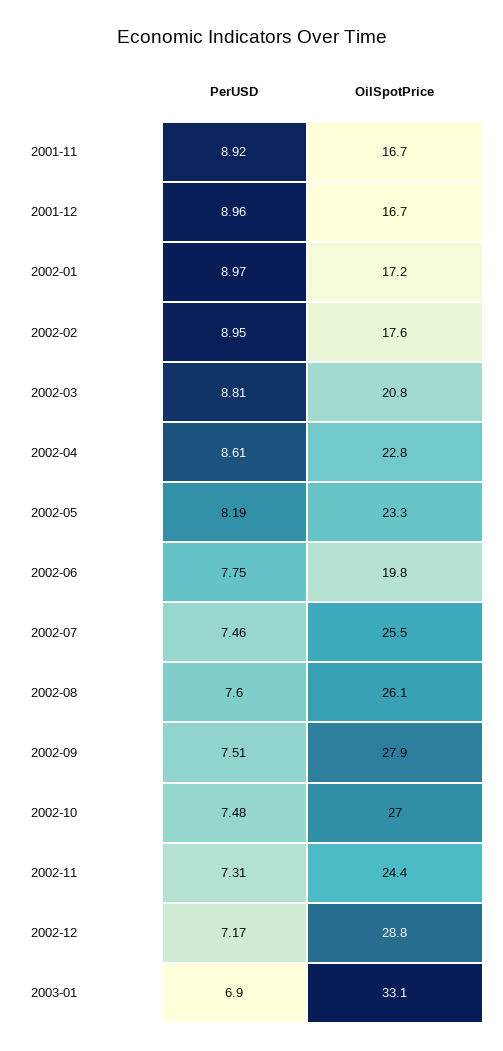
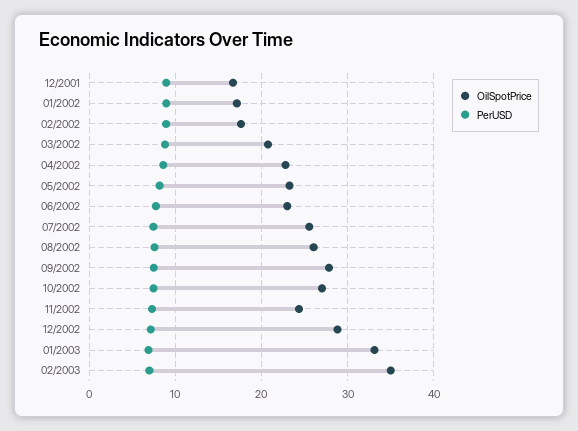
PerUSD, 2001-11: 8.92 -> none
OilSpotPrice, 2001-11: 16.7 -> none
OilSpotPrice, 2002-06: 19.8 -> 23
OilSpotPrice, 02/2003: none -> 35
PerUSD, 02/2003: none -> 7

